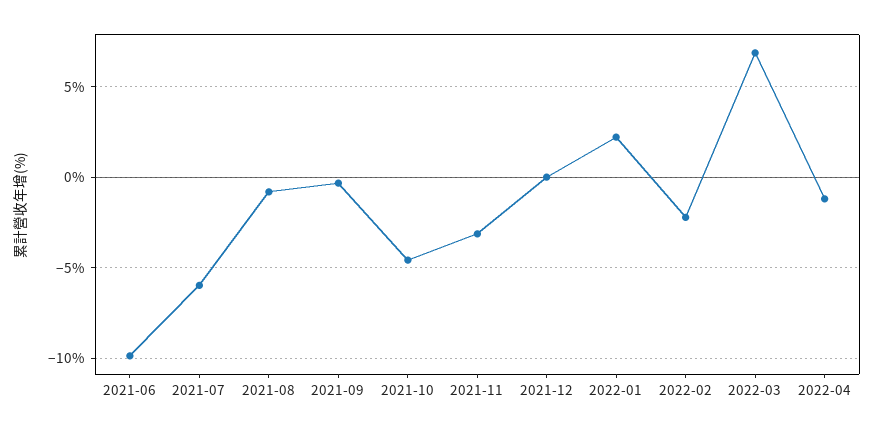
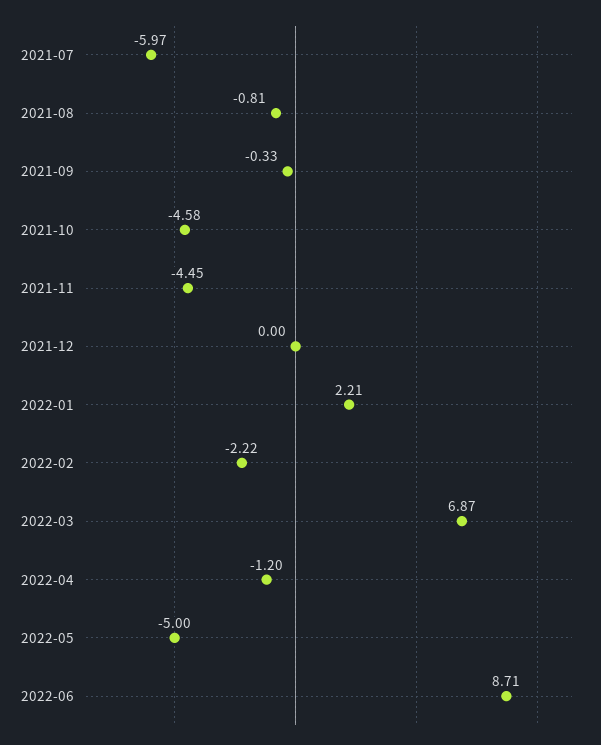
2021-06: -10 -> none
2021-11: -3 -> -4.45
2022-05: none -> -5
2022-06: none -> 8.71

